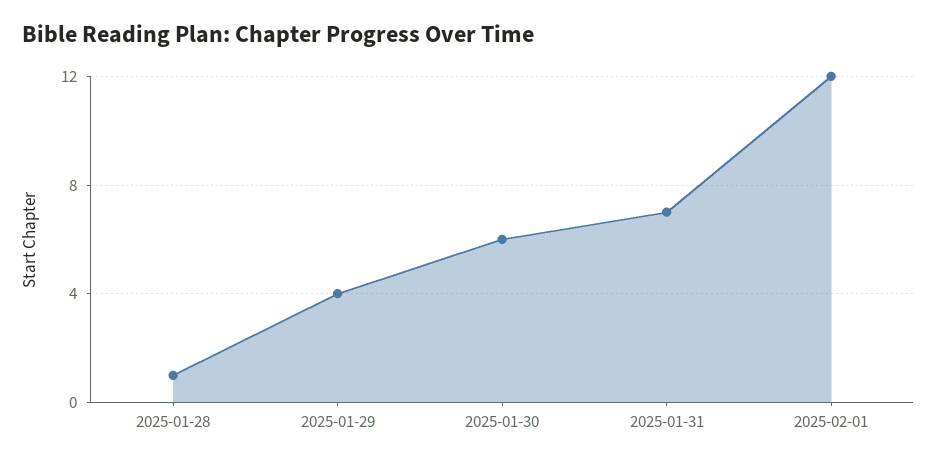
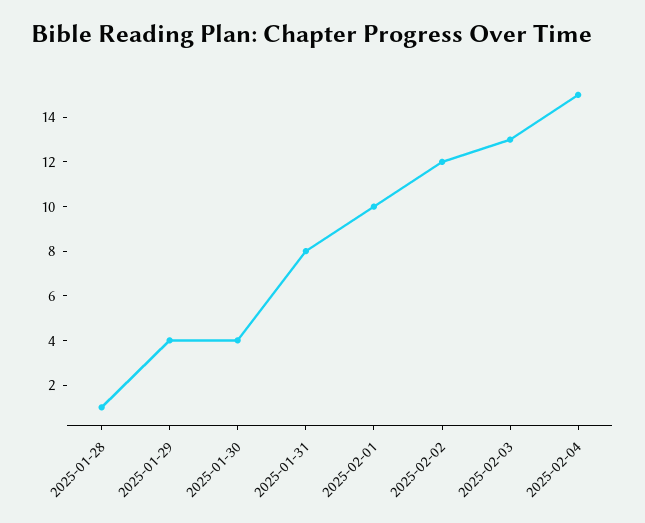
2025-01-30: 6 -> 4
2025-01-31: 7 -> 8
2025-02-01: 12 -> 10
2025-02-02: none -> 12
2025-02-03: none -> 13
2025-02-04: none -> 15

